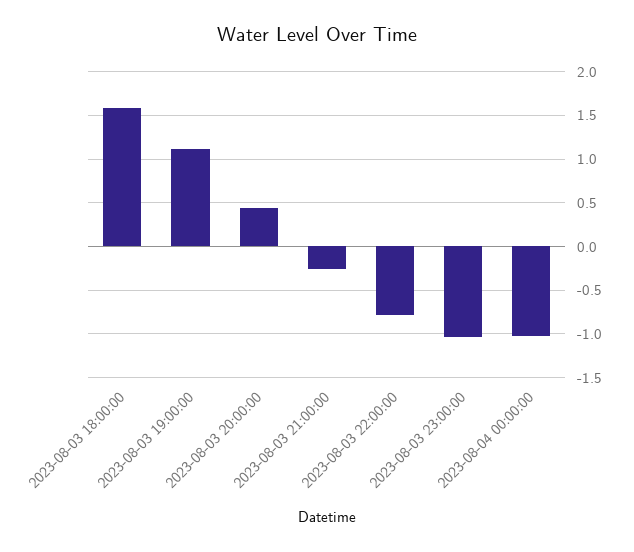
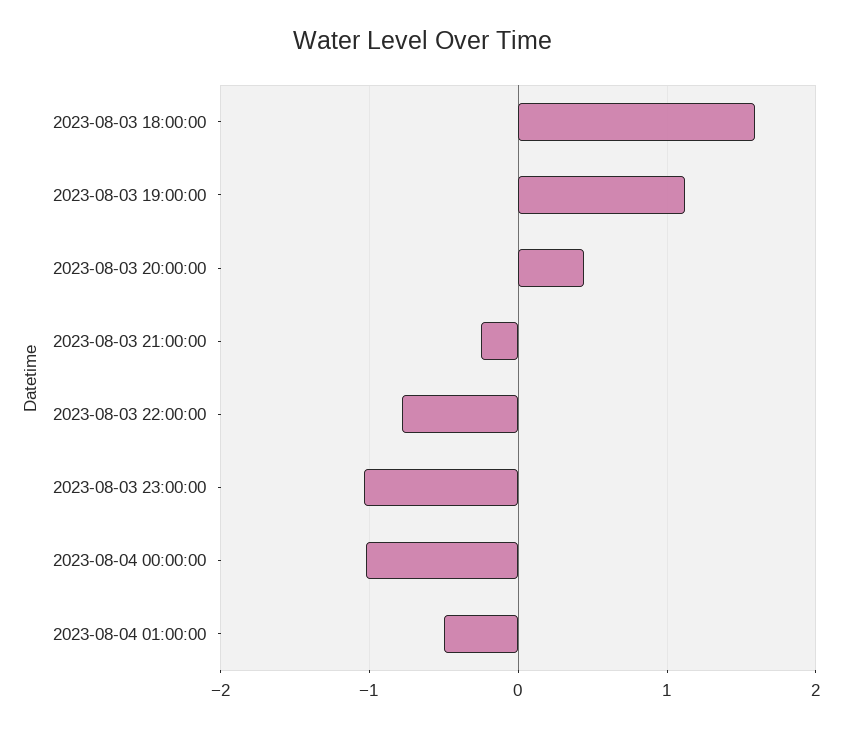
2023-08-04 01:00:00: none -> -0.5

